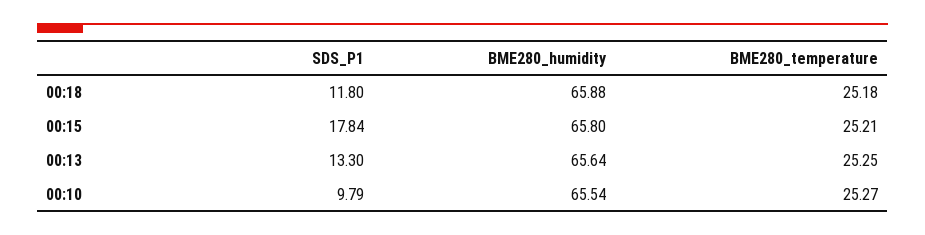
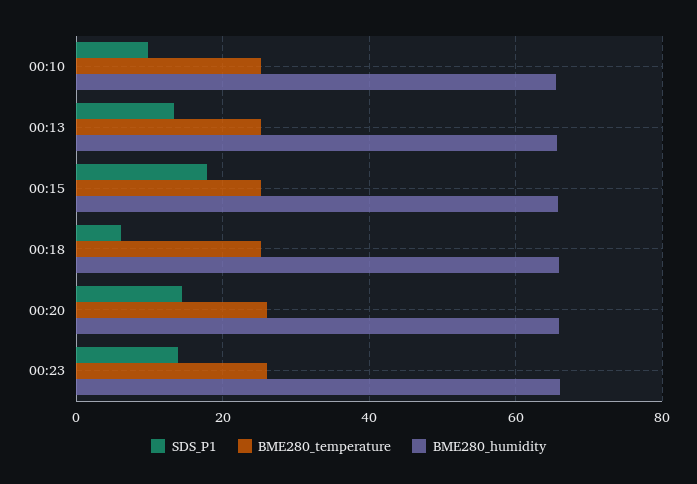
SDS_P1, 00:18: 11.8 -> 6
SDS_P1, 00:20: none -> 14
BME280_temperature, 00:20: none -> 26
BME280_humidity, 00:20: none -> 66
SDS_P1, 00:23: none -> 14
BME280_temperature, 00:23: none -> 26
BME280_humidity, 00:23: none -> 66

